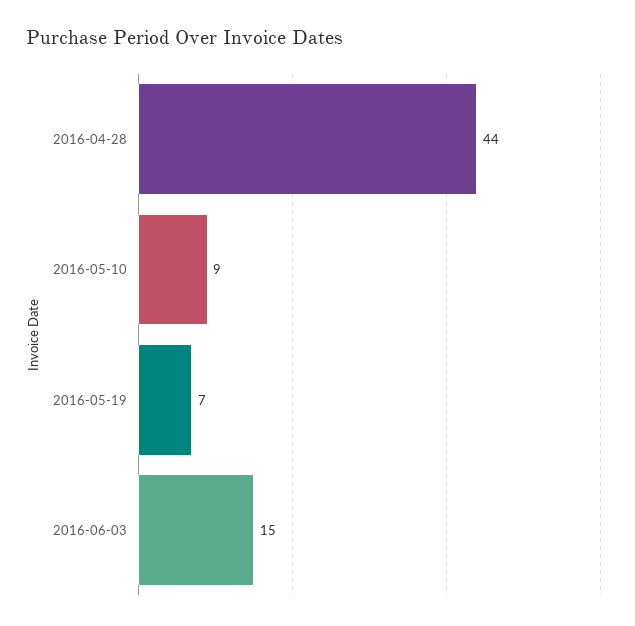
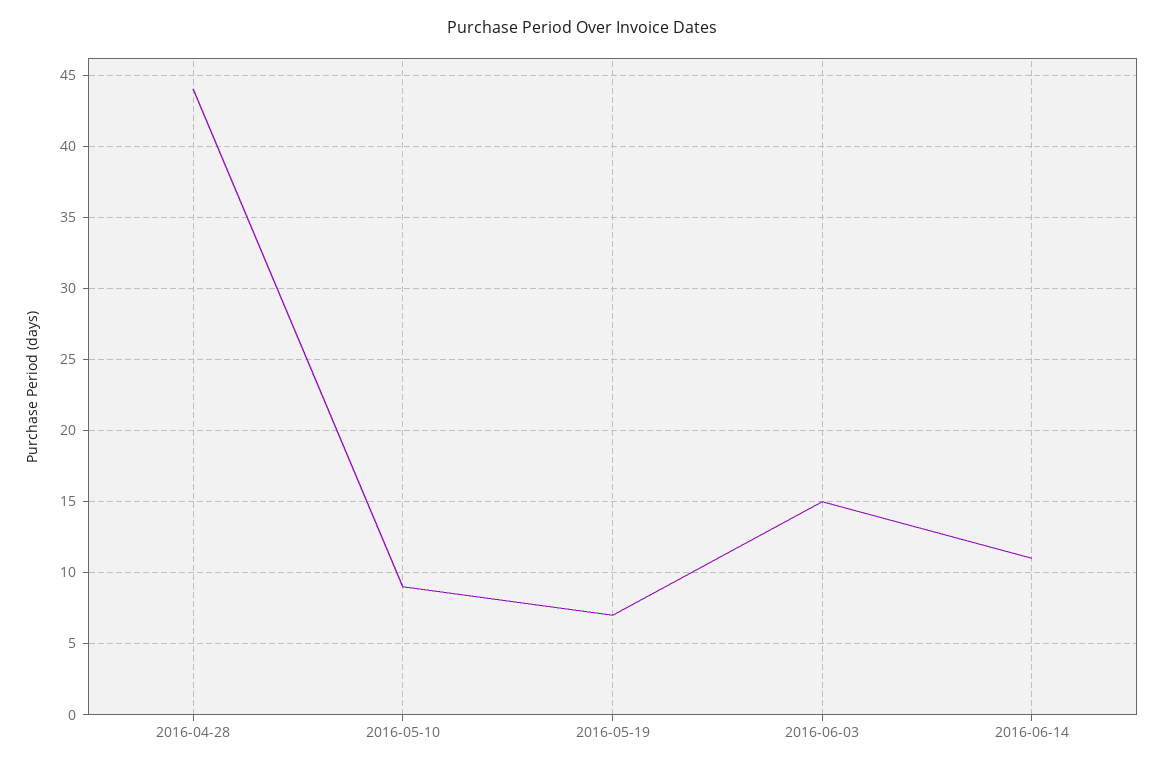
2016-06-14: none -> 11

